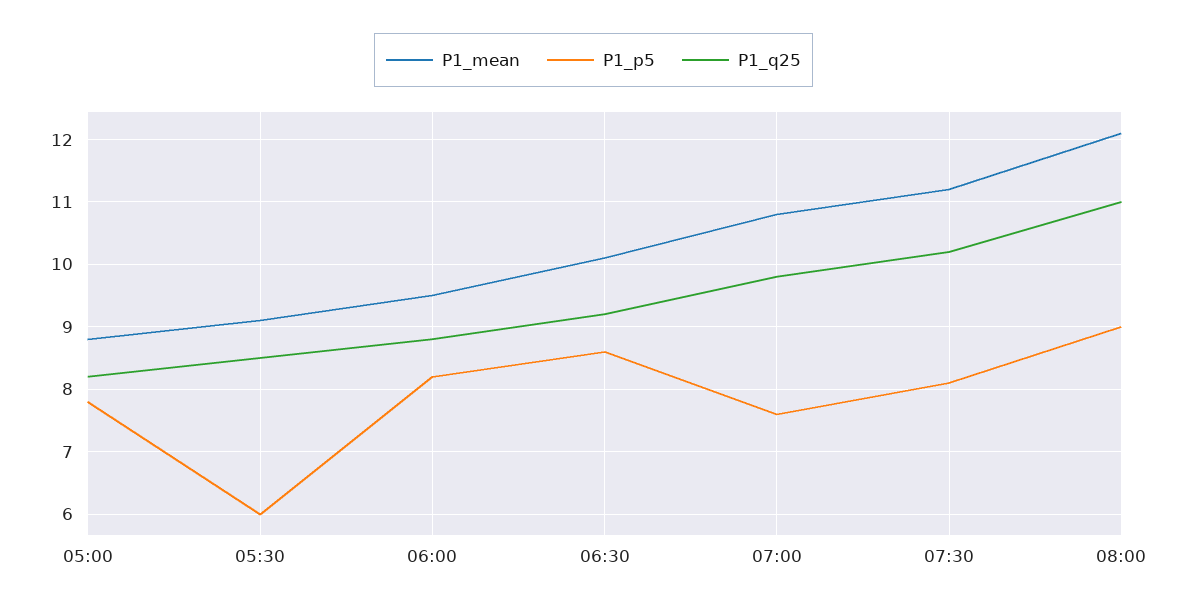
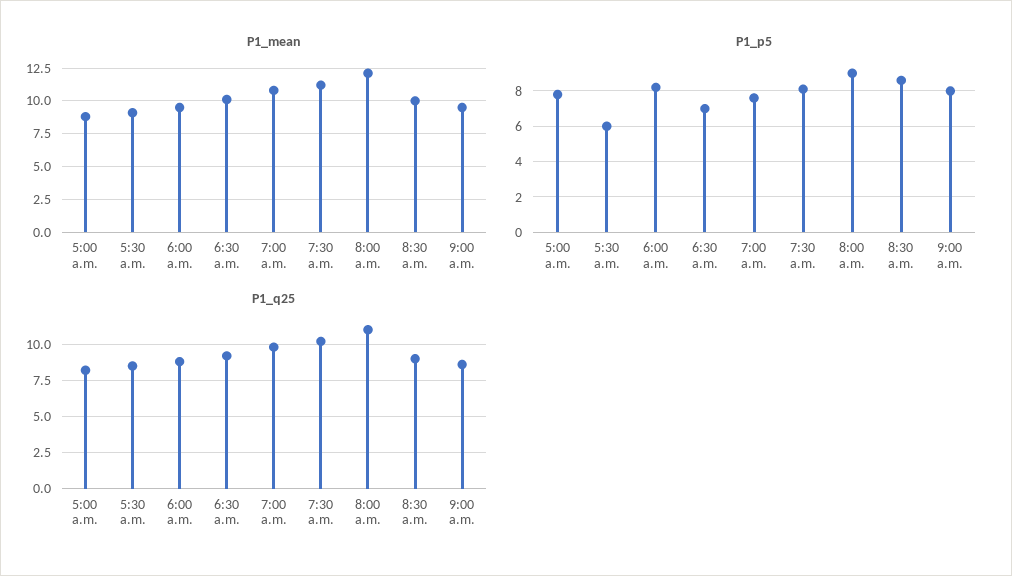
P1_p5, 06:30: 8.6 -> 7
P1_mean, 8:30 a.m.: none -> 10
P1_mean, 9:00 a.m.: none -> 9.5
P1_p5, 8:30 a.m.: none -> 8.5
P1_p5, 9:00 a.m.: none -> 8
P1_q25, 8:30 a.m.: none -> 9
P1_q25, 9:00 a.m.: none -> 8.5

